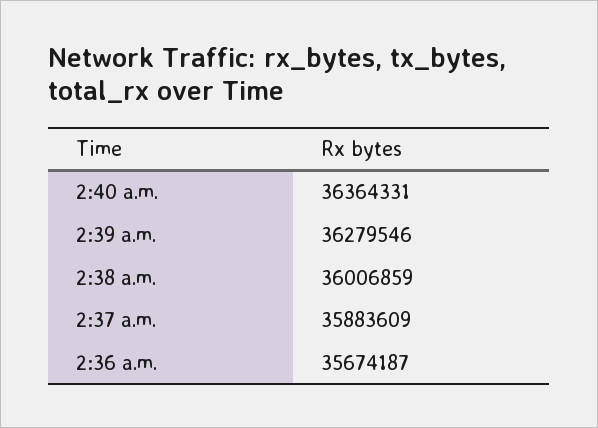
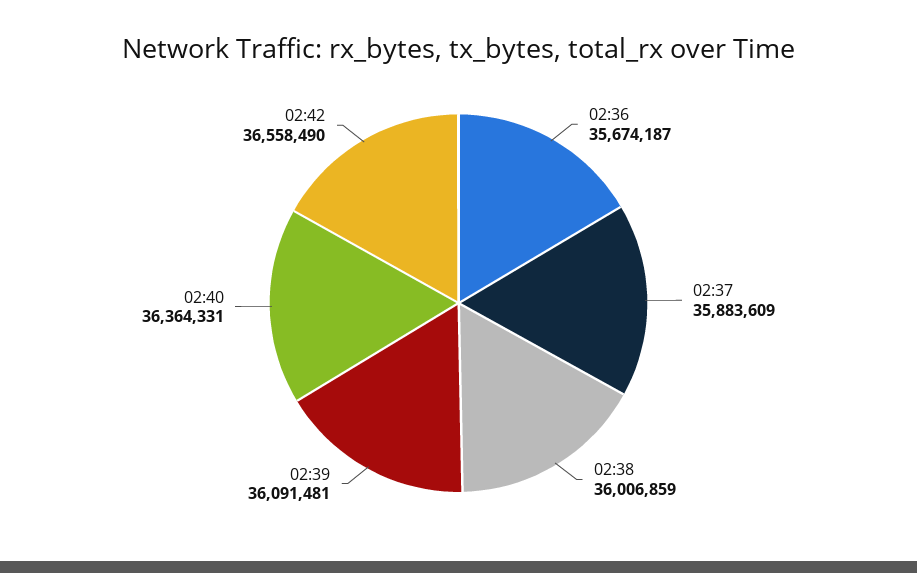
2:39 a.m.: 36279546 -> 36091481
02:42: none -> 36558490

